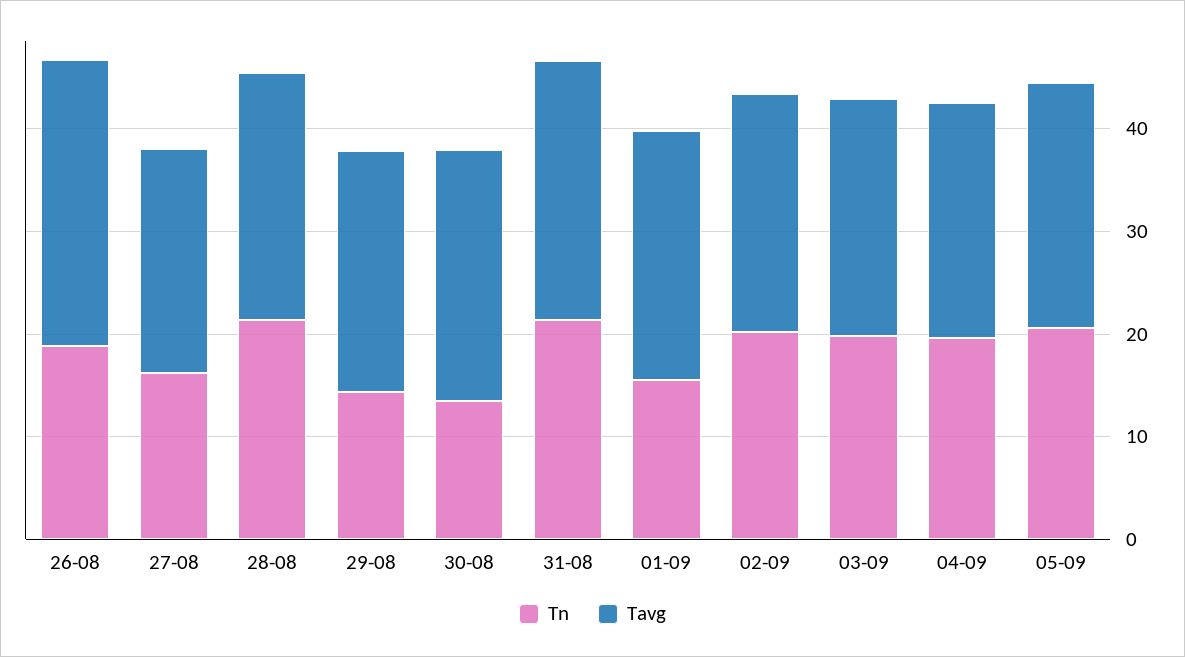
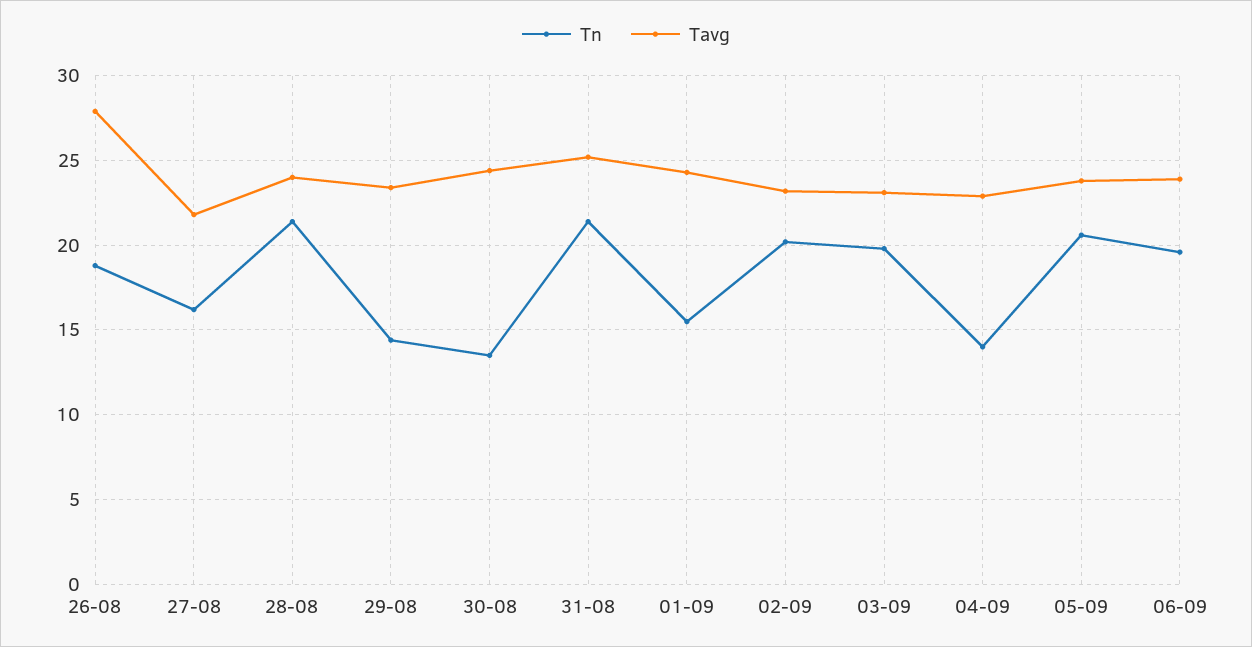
Tn, 04-09: 20 -> 14
Tn, 06-09: none -> 19.5
Tavg, 06-09: none -> 24

